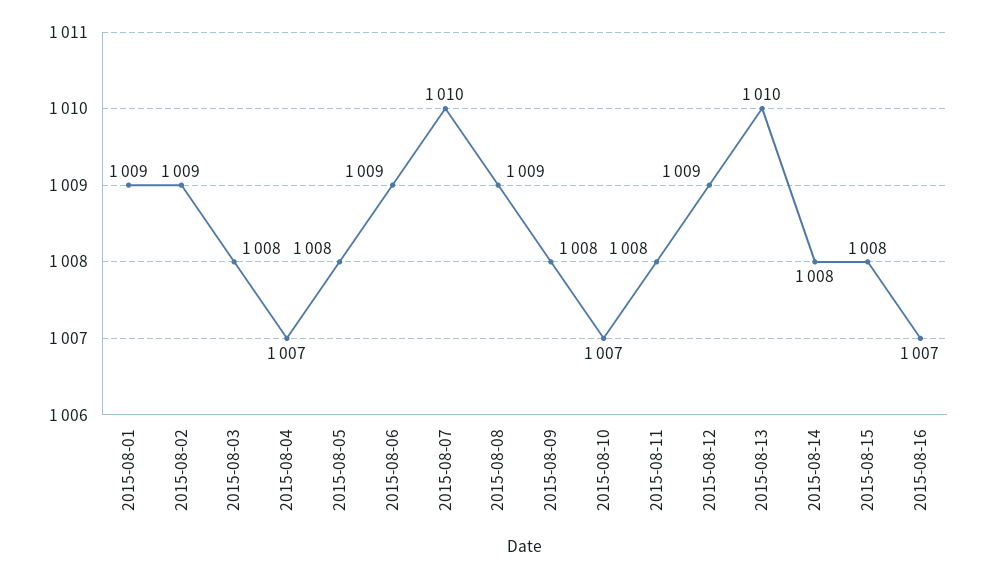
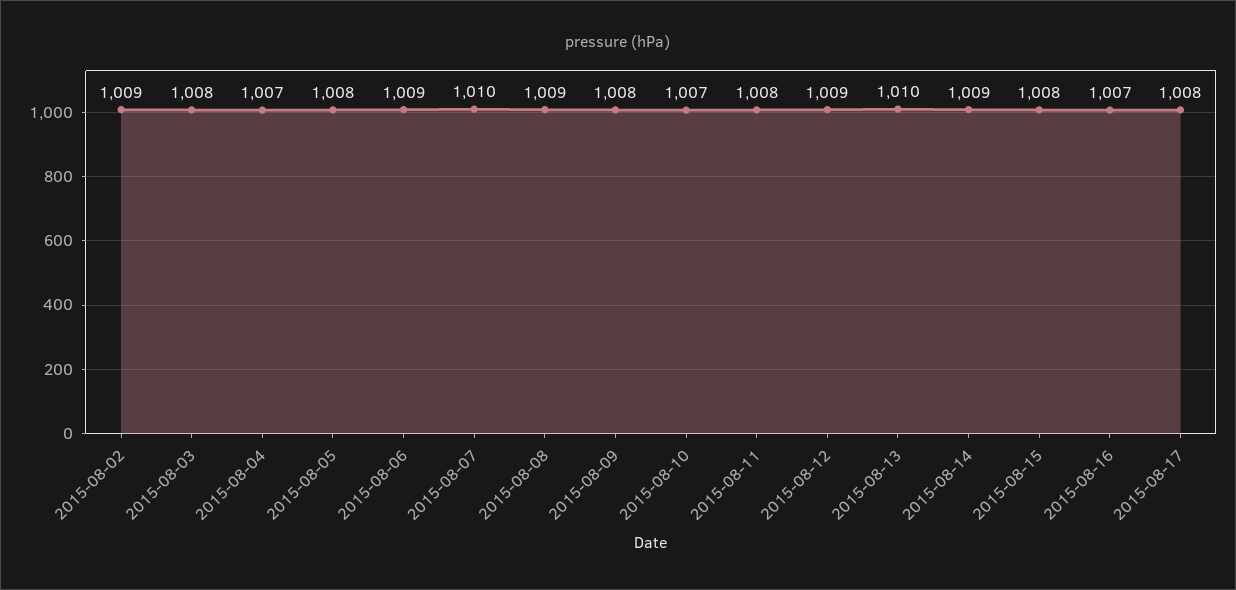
2015-08-01: 1009 -> none
2015-08-14: 1008 -> 1009
2015-08-17: none -> 1008

